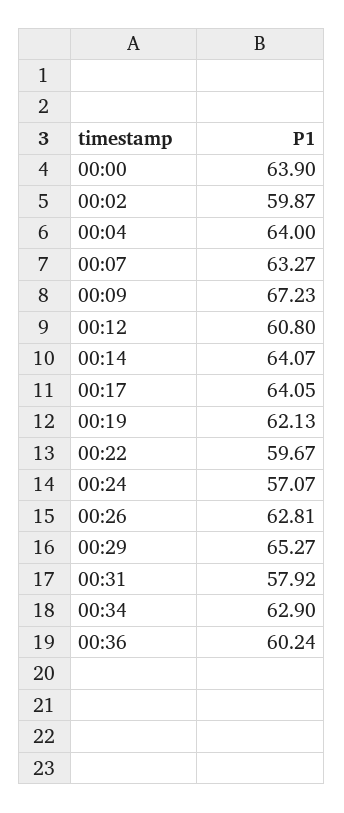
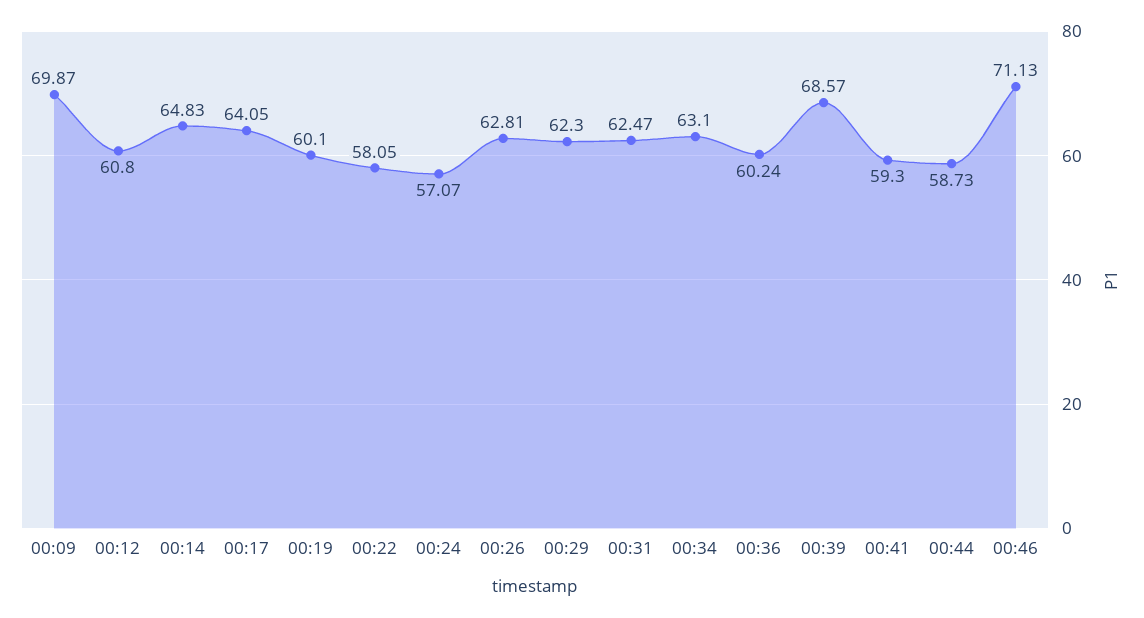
00:00: 63.9 -> none
00:02: 59.87 -> none
00:04: 64 -> none
00:07: 63.27 -> none
00:09: 67.23 -> 69.87
00:14: 64.07 -> 64.83
00:19: 62.13 -> 60.1
00:22: 59.67 -> 58.05
00:29: 65.27 -> 62.3
00:31: 57.92 -> 62.47
00:34: 62.9 -> 63.1
00:39: none -> 68.57
00:41: none -> 59.3
00:44: none -> 58.73
00:46: none -> 71.13

